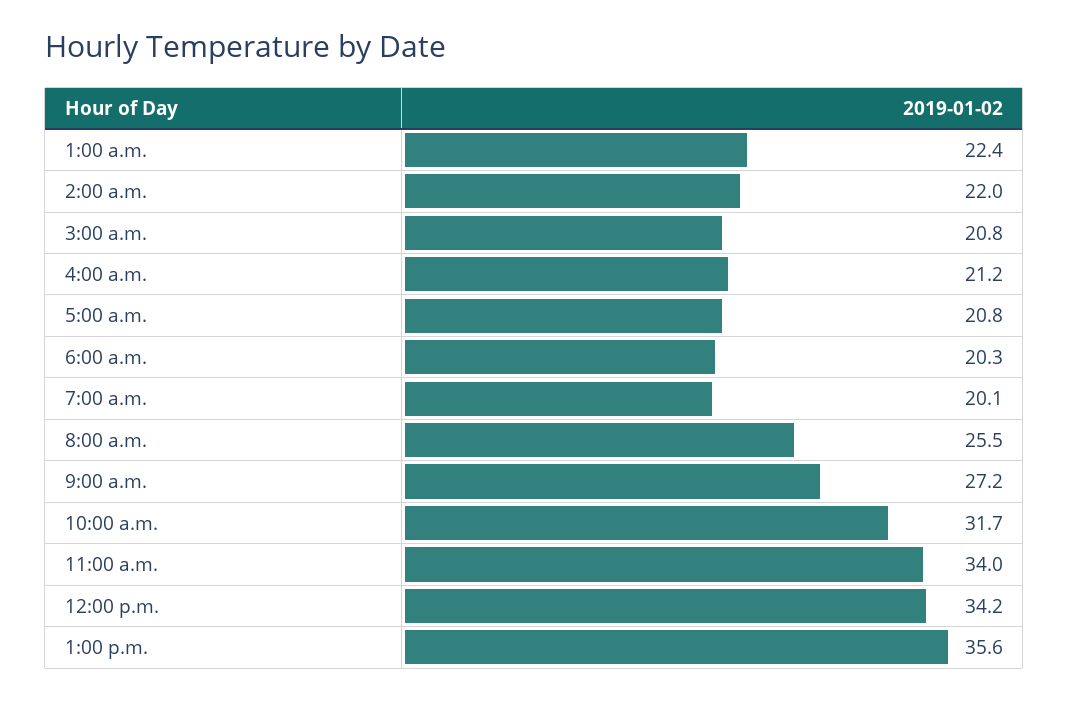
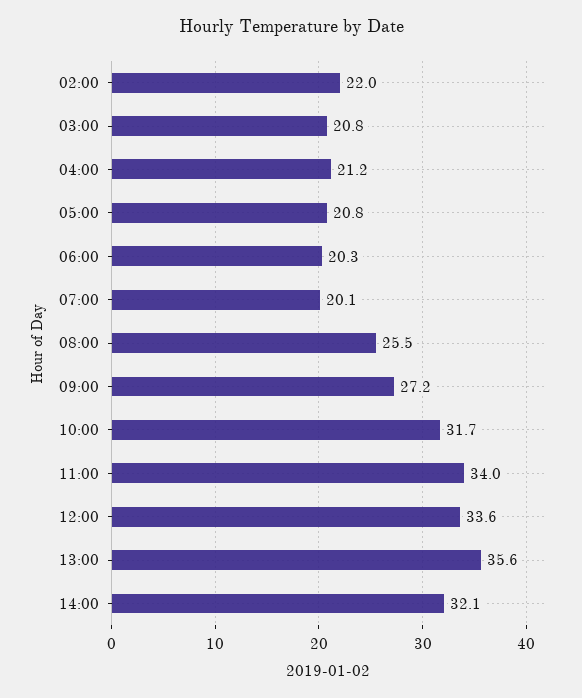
1:00 a.m.: 22.4 -> none
12:00 p.m.: 34.2 -> 33.6
14:00: none -> 32.1

